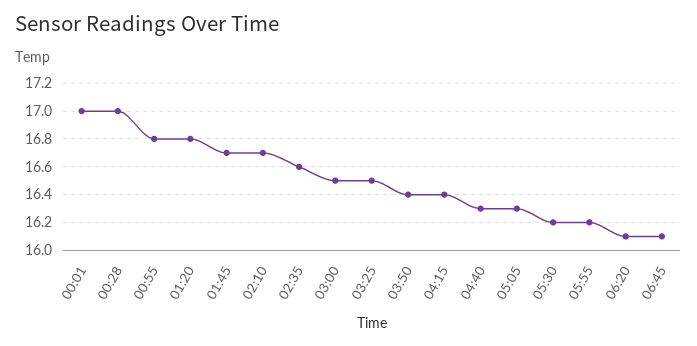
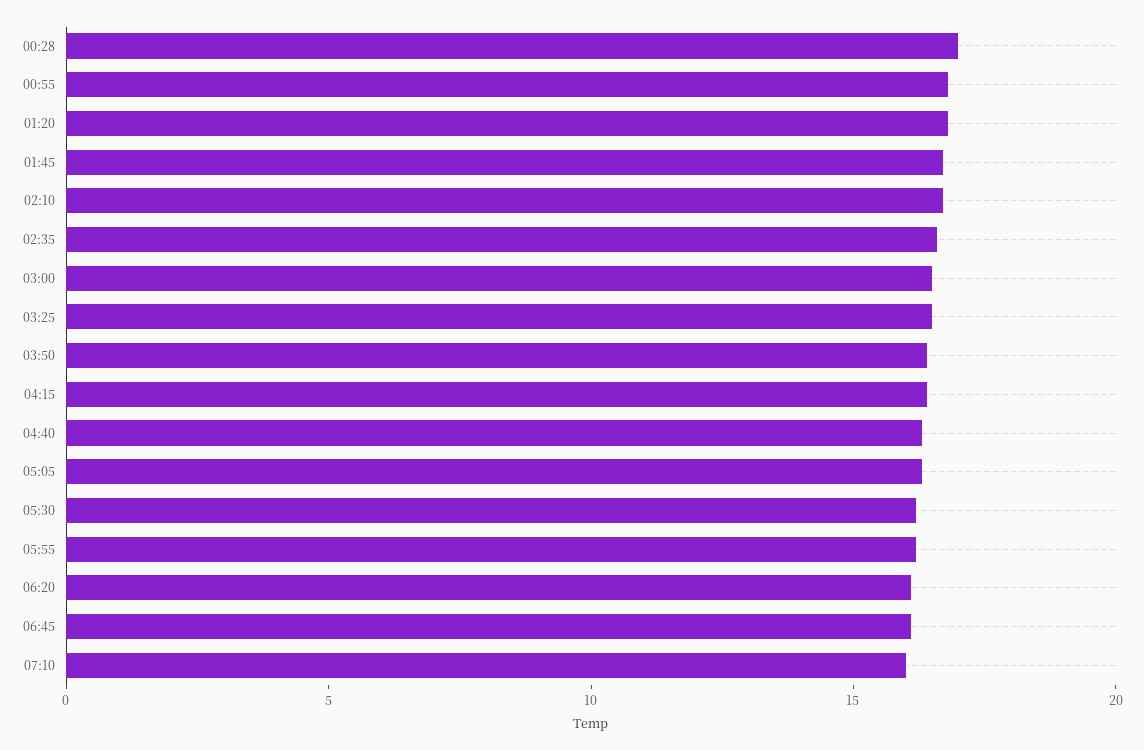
00:01: 17 -> none
07:10: none -> 16

